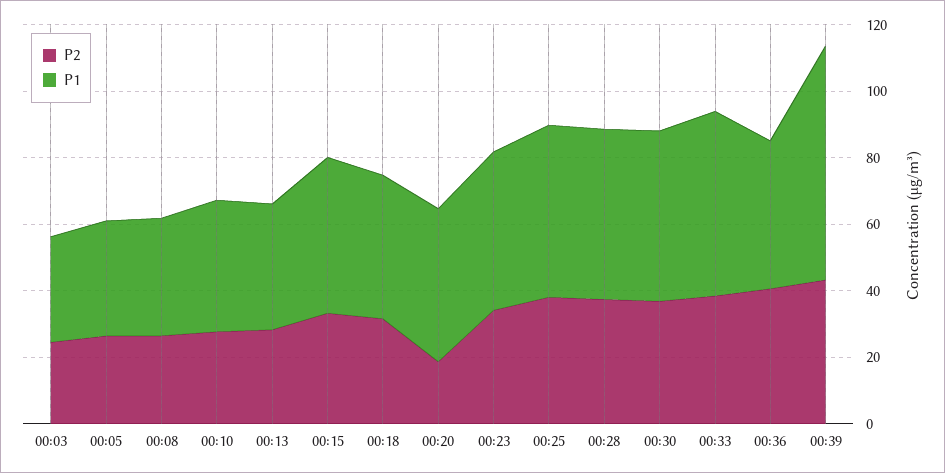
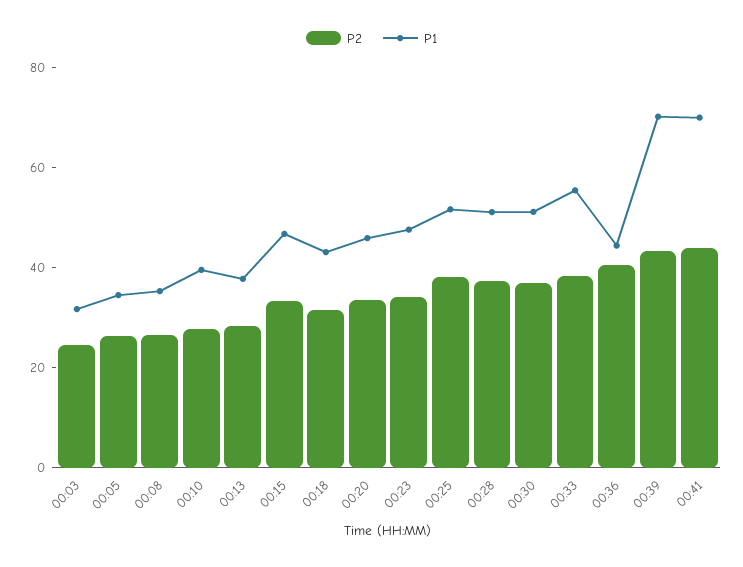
P2, 00:20: 20 -> 35
P2, 00:41: none -> 45
P1, 00:41: none -> 70

